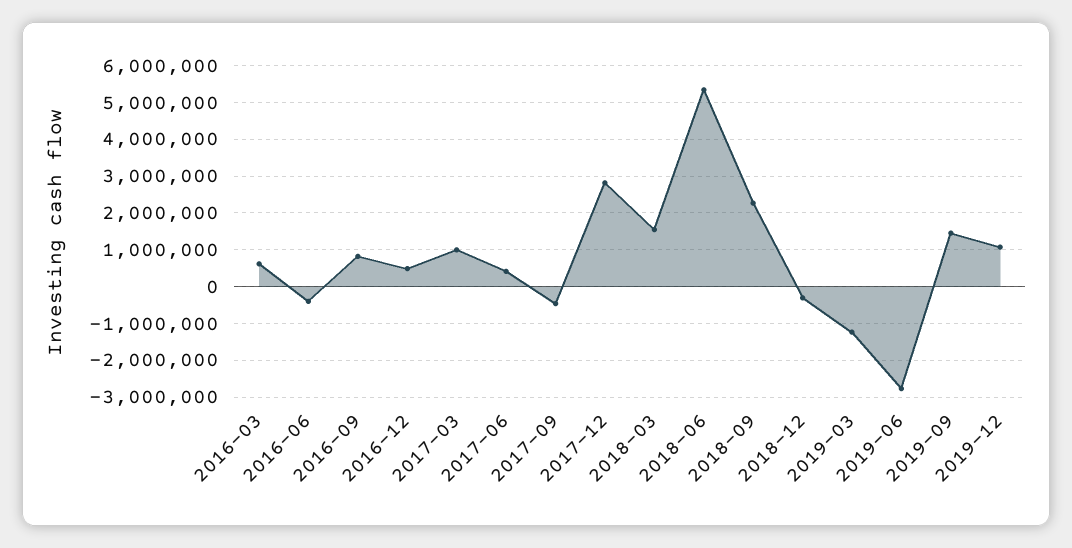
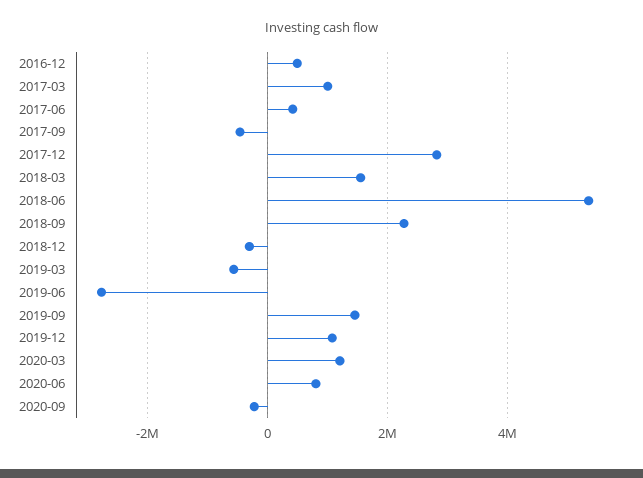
2016-03: 600000 -> none
2016-06: -400000 -> none
2016-09: 800000 -> none
2019-03: -1200000 -> -600000
2020-03: none -> 1200000
2020-06: none -> 800000
2020-09: none -> -200000

